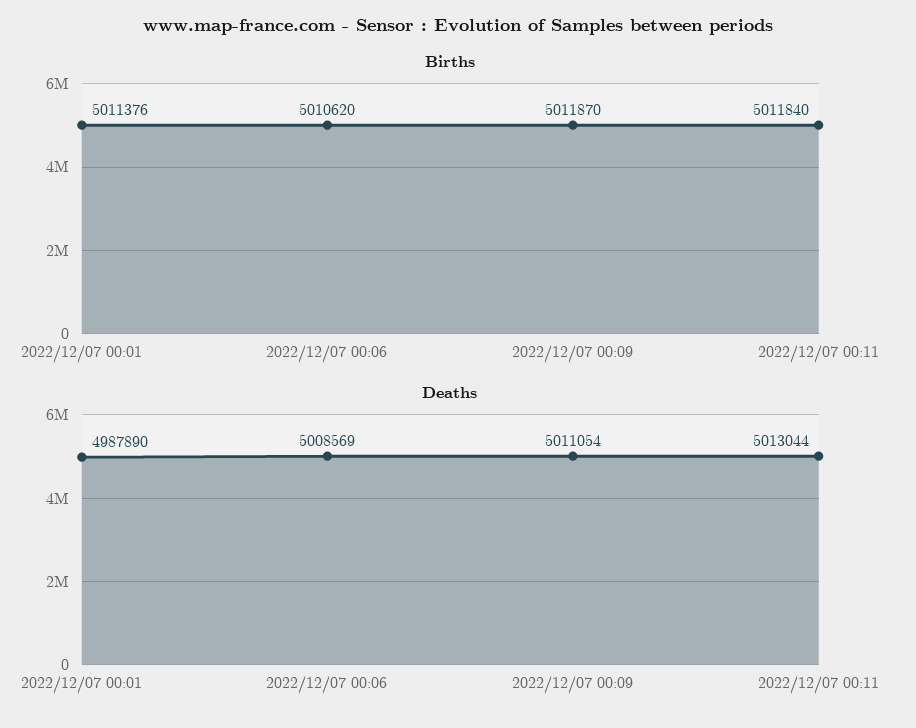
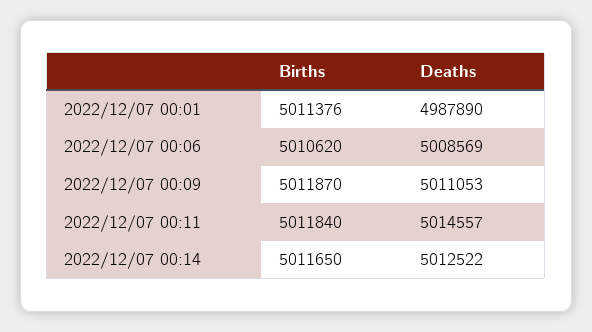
Deaths, 2022/12/07 00:09: 5011054 -> 5011053
Deaths, 2022/12/07 00:11: 5013044 -> 5014557
Births, 2022/12/07 00:14: none -> 5011650
Deaths, 2022/12/07 00:14: none -> 5012522

